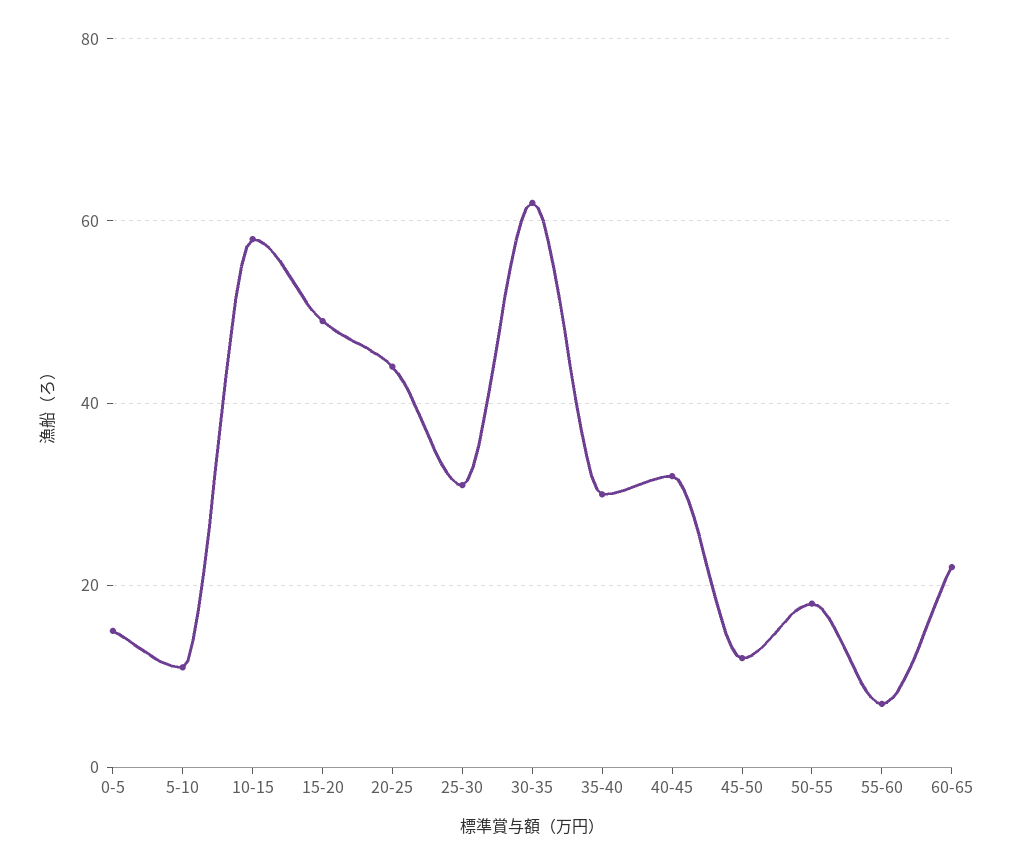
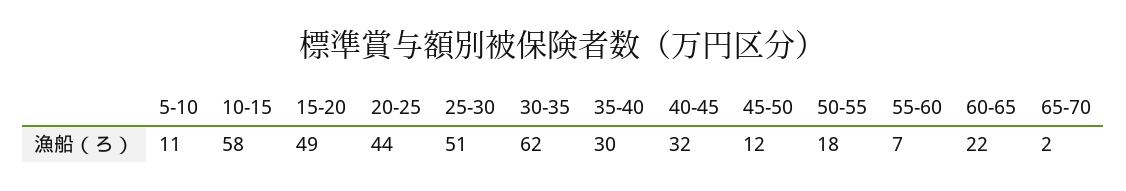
0-5: 15 -> none
25-30: 30 -> 51
65-70: none -> 2

